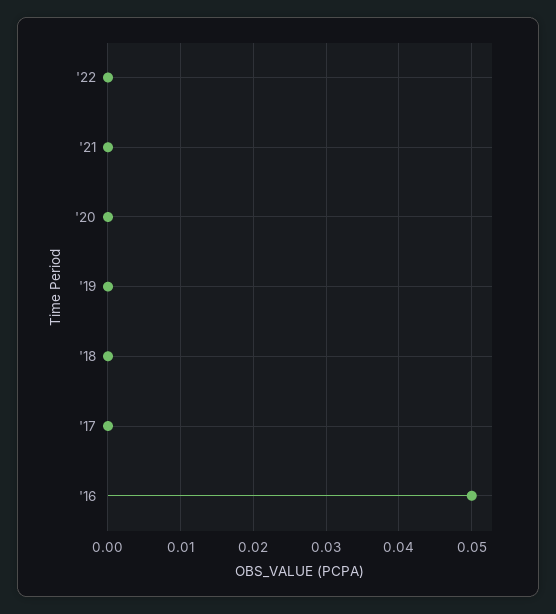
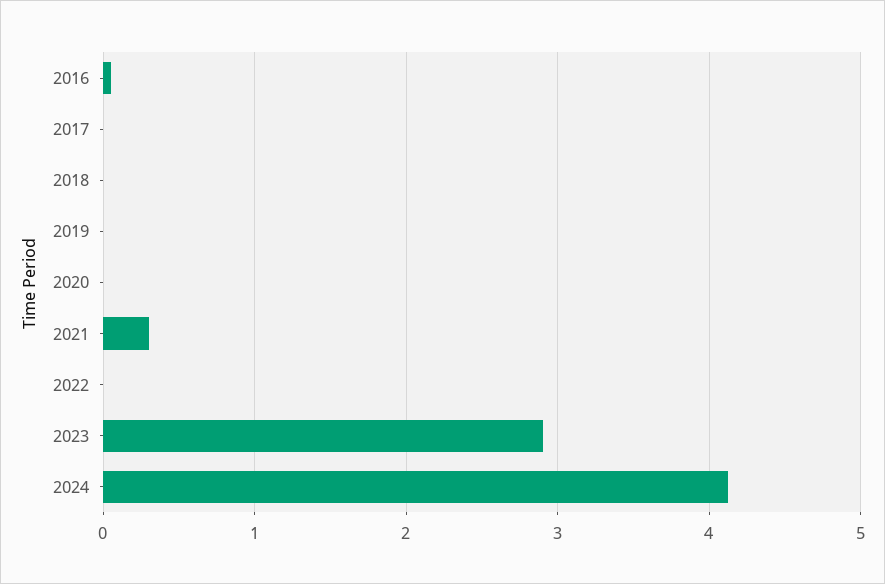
'21: 0 -> 0.3
2023: none -> 2.9
2024: none -> 4.1

